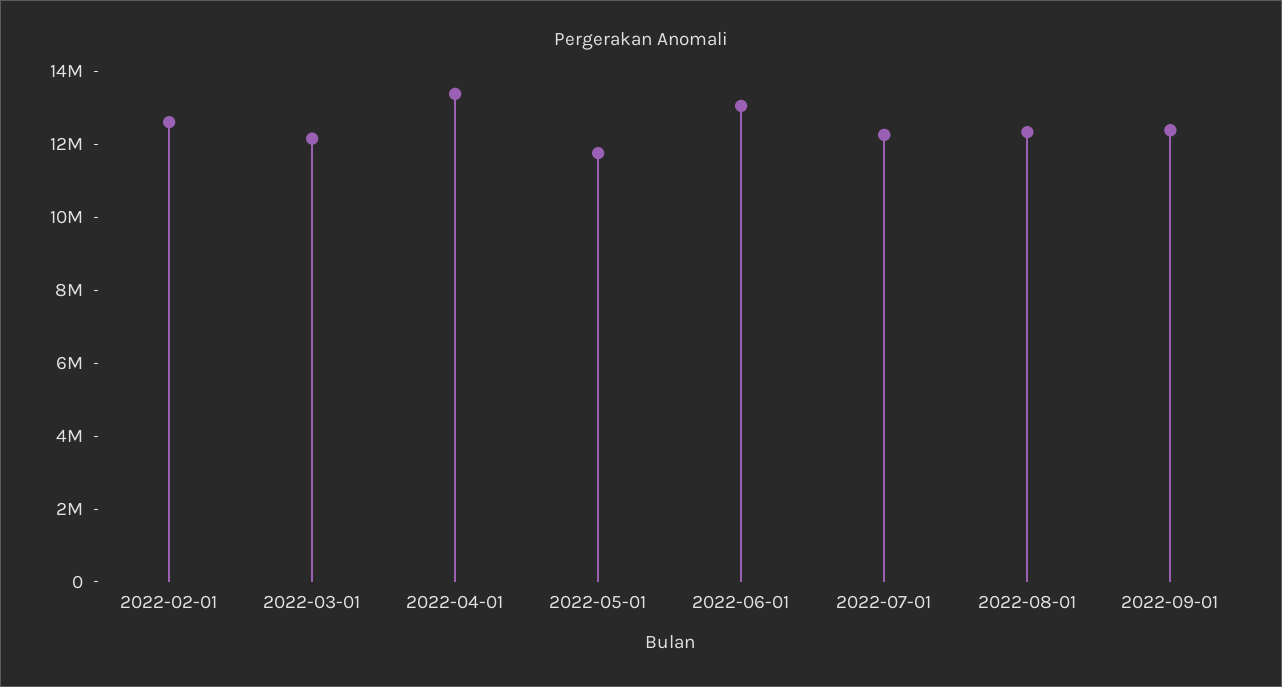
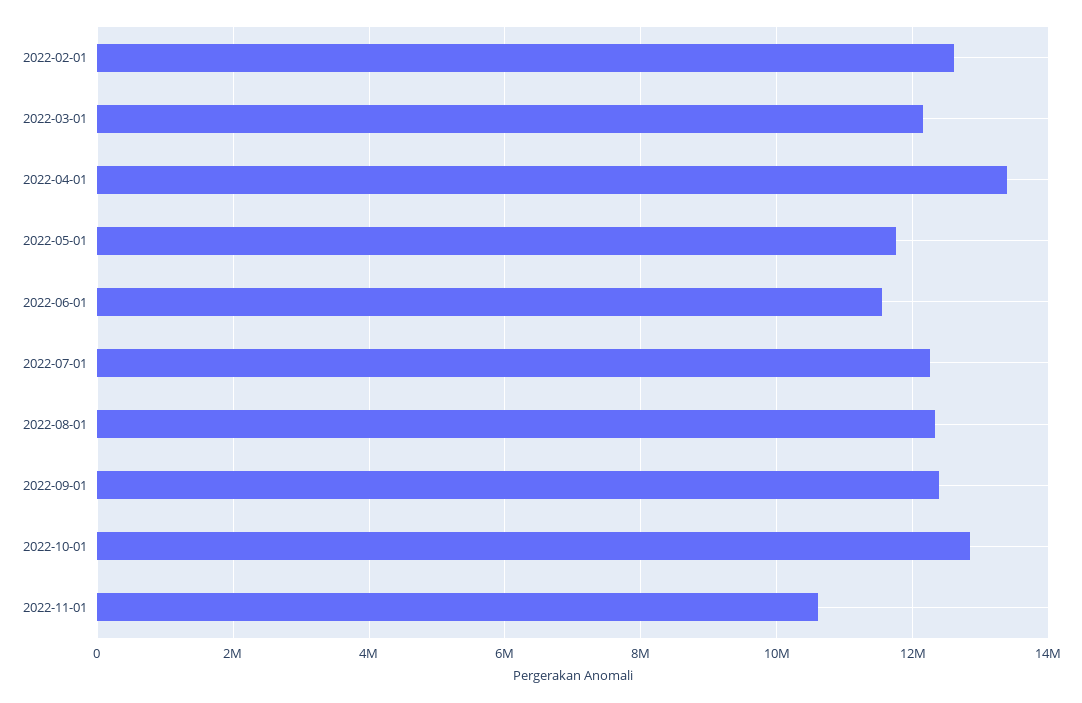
2022-06-01: 13000000 -> 11600000
2022-10-01: none -> 12800000
2022-11-01: none -> 10600000

